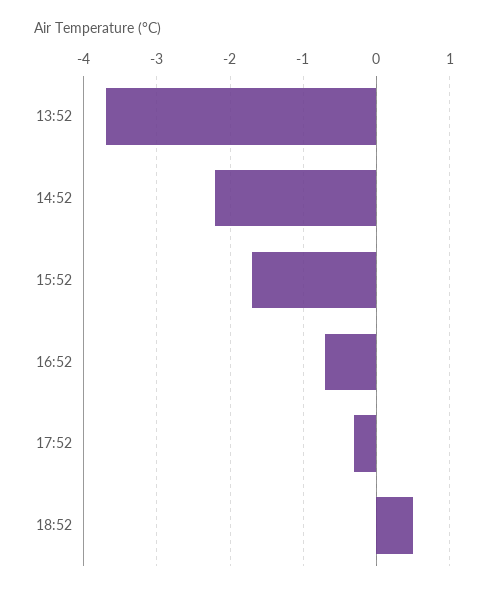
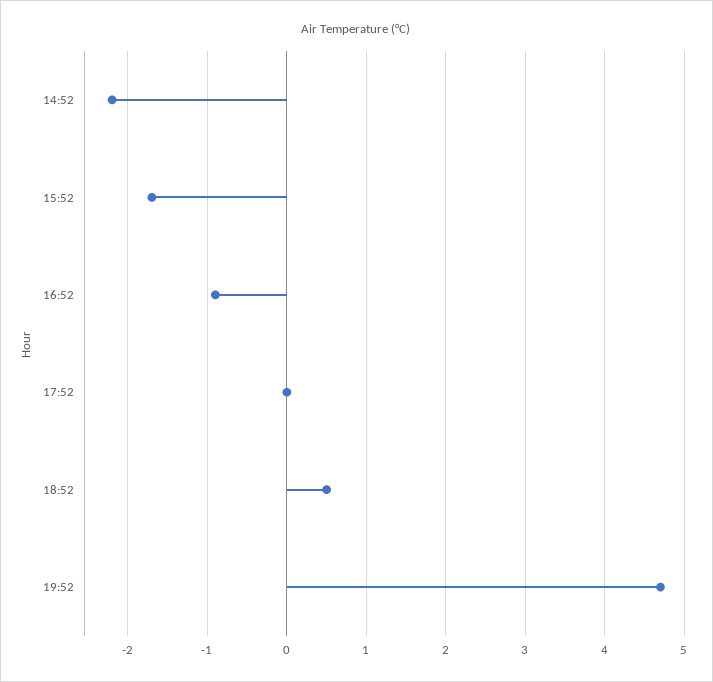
13:52: -3.7 -> none
16:52: -0.7 -> -0.9
17:52: -0.3 -> 0
19:52: none -> 4.7

